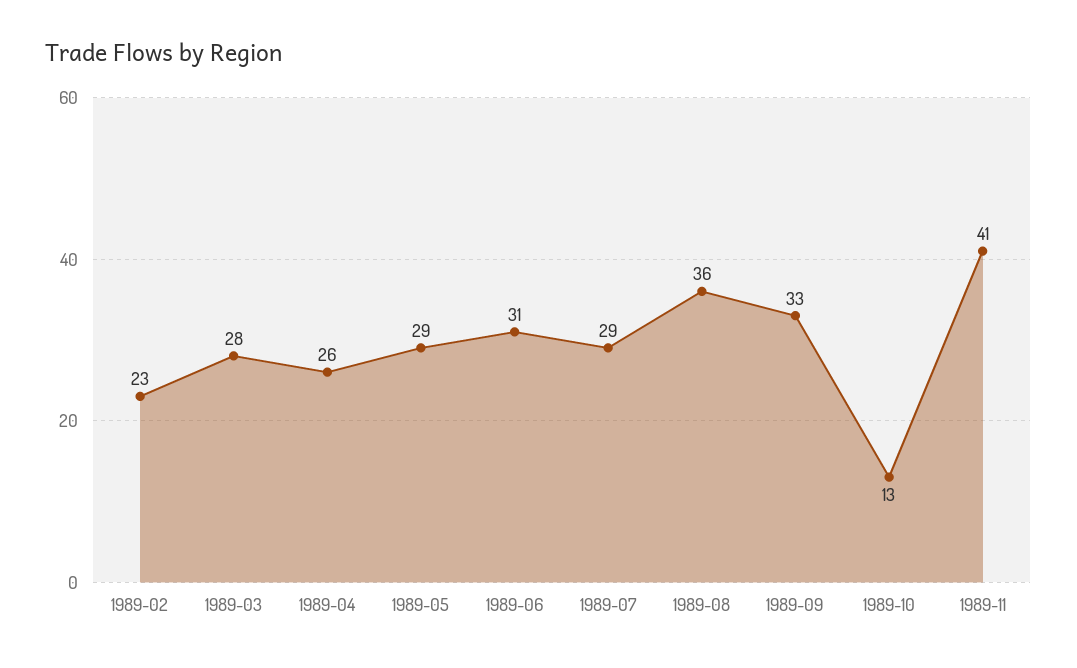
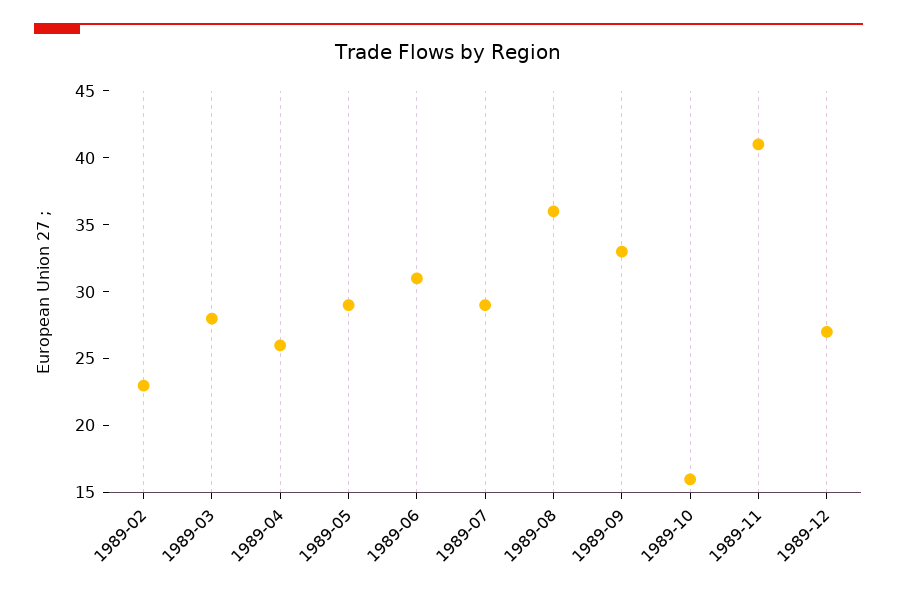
1989-10: 13 -> 16
1989-12: none -> 27

